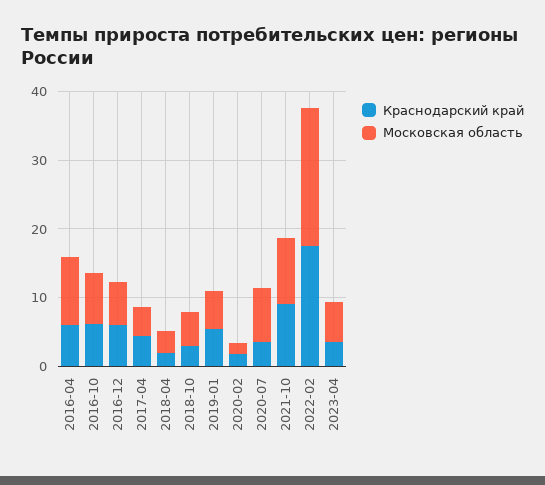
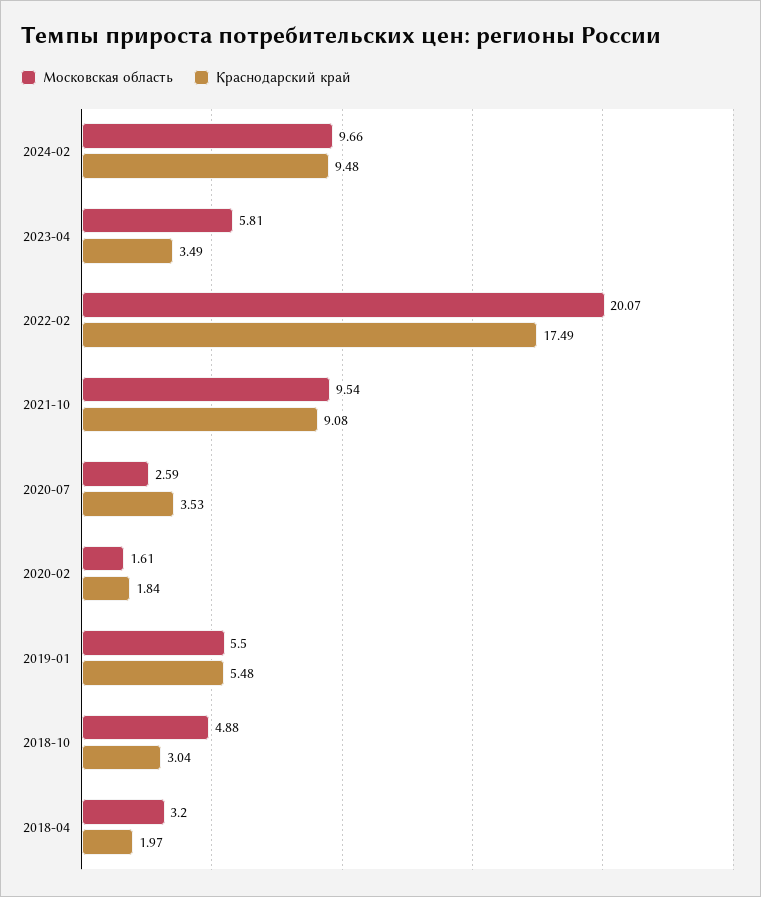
Краснодарский край, 2016-04: 6 -> none
Московская область, 2016-04: 10 -> none
Краснодарский край, 2016-10: 6 -> none
Московская область, 2016-10: 8 -> none
Краснодарский край, 2016-12: 6 -> none
Московская область, 2016-12: 6 -> none
Краснодарский край, 2017-04: 4 -> none
Московская область, 2017-04: 4 -> none
Московская область, 2020-07: 8 -> 2.59
Московская область, 2024-02: none -> 9.66
Краснодарский край, 2024-02: none -> 9.48

